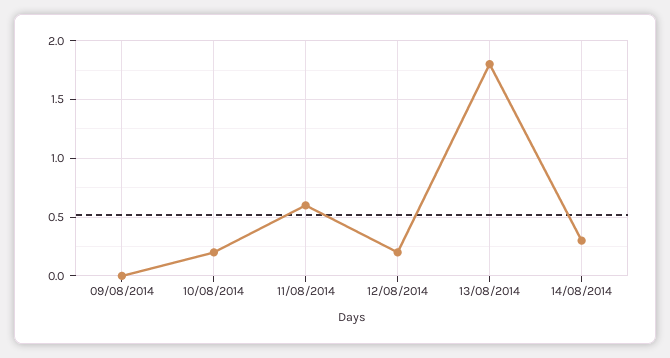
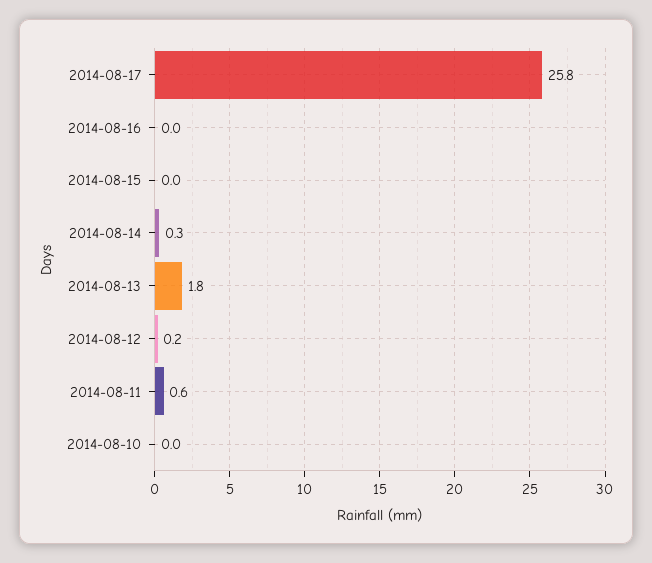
09/08/2014: 0 -> none
10/08/2014: 0.2 -> 0
2014-08-17: none -> 25.8
2014-08-16: none -> 0
2014-08-15: none -> 0

